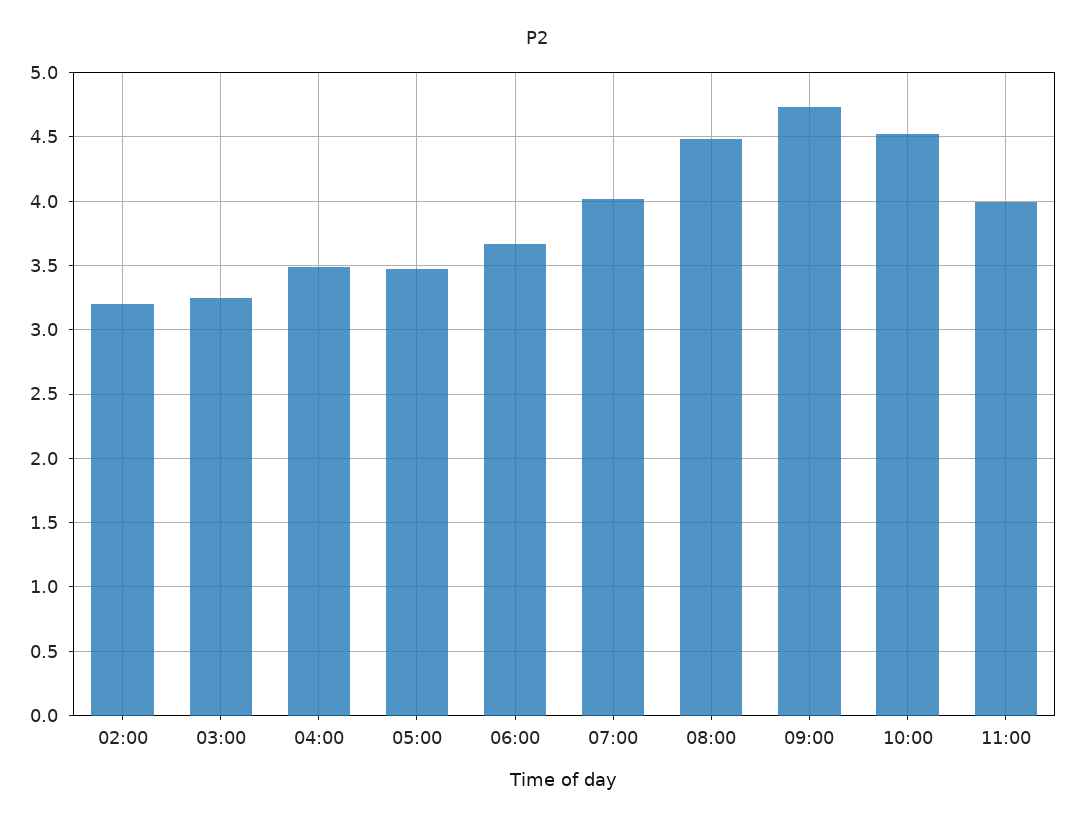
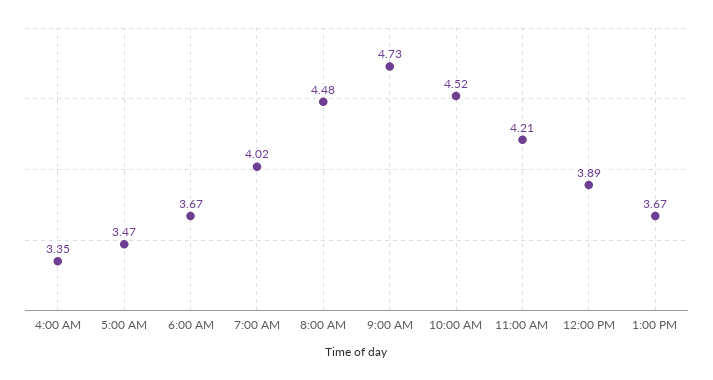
02:00: 3.2 -> none
03:00: 3.25 -> none
04:00: 3.5 -> 3.35
11:00: 4 -> 4.21
12:00 PM: none -> 3.89
1:00 PM: none -> 3.67

